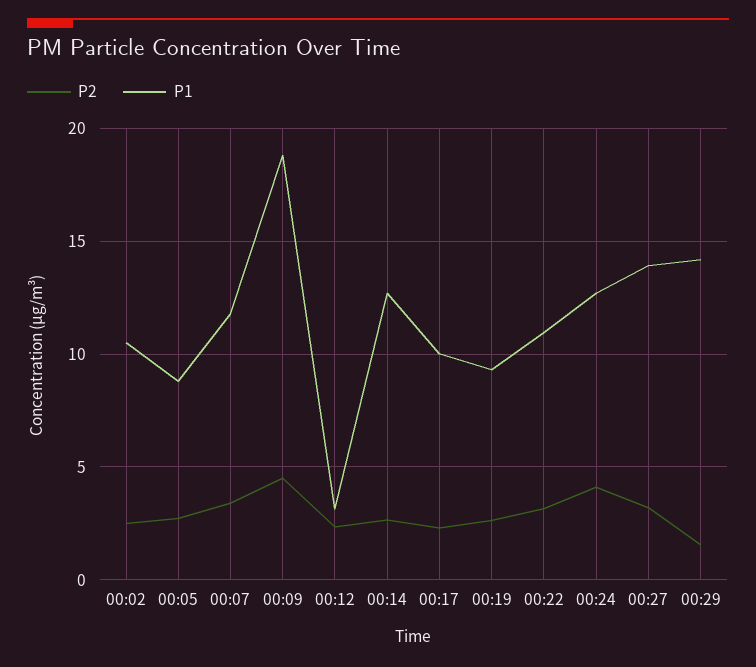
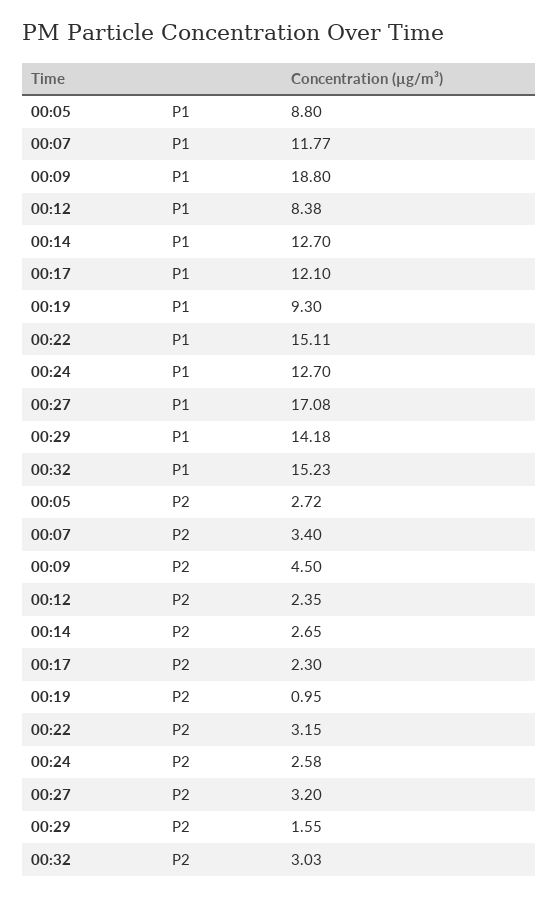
P2, 00:02: 2.5 -> none
P1, 00:02: 10.5 -> none
P1, 00:12: 3 -> 8.38
P1, 00:17: 10 -> 12.1
P2, 00:19: 2.5 -> 0.95
P1, 00:22: 11 -> 15.11
P2, 00:24: 4 -> 2.58
P1, 00:27: 14 -> 17.08
P1, 00:32: none -> 15.23
P2, 00:32: none -> 3.03

